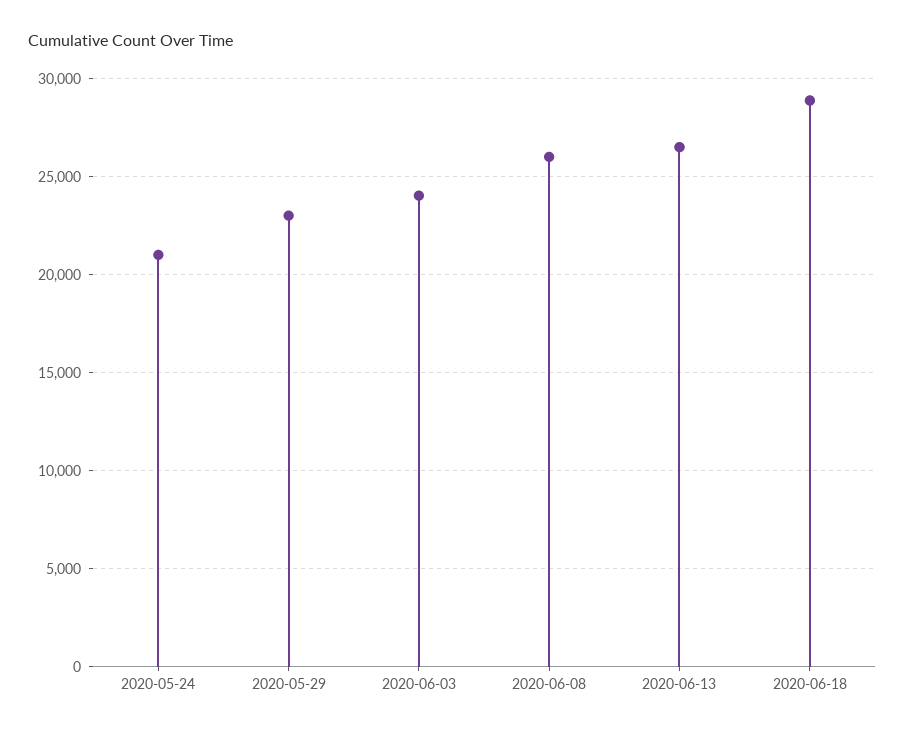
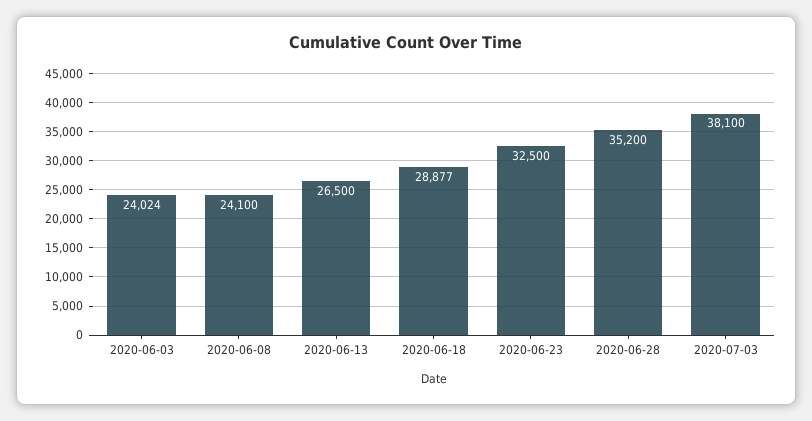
2020-05-24: 21000 -> none
2020-05-29: 23000 -> none
2020-06-08: 26000 -> 24100
2020-06-23: none -> 32500
2020-06-28: none -> 35200
2020-07-03: none -> 38100

